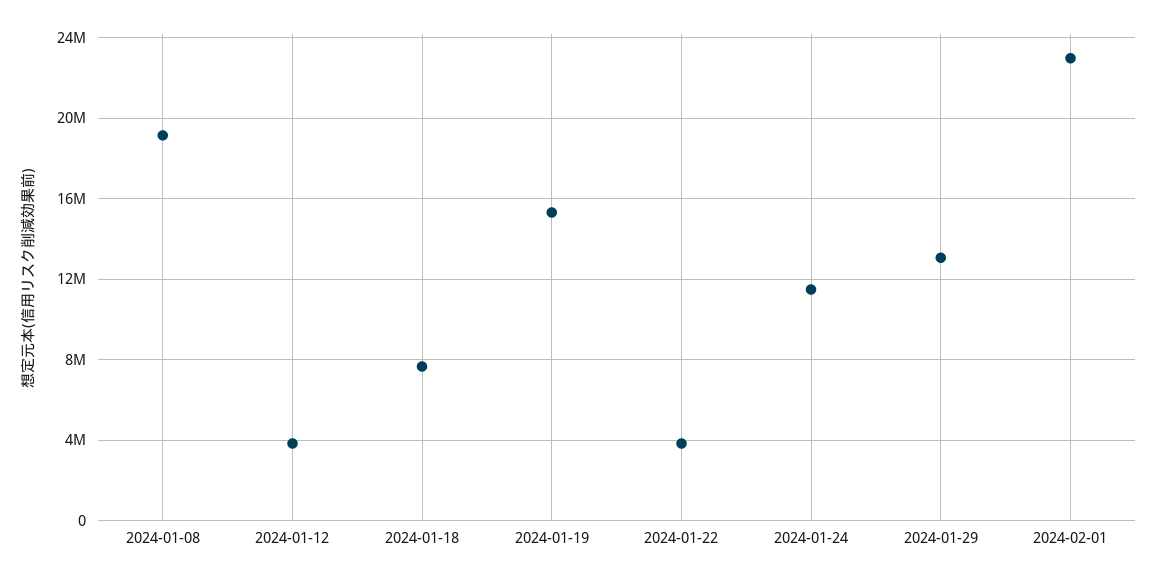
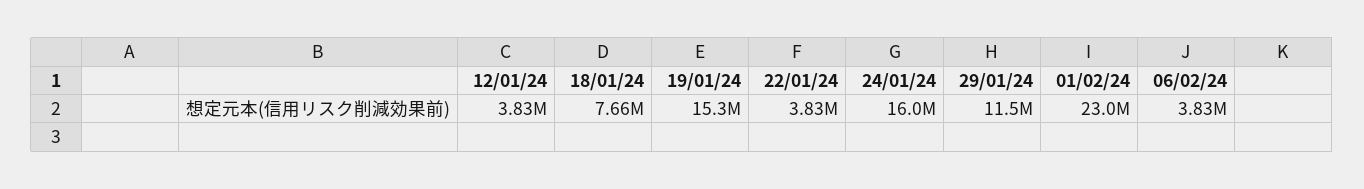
2024-01-08: 19000000 -> none
2024-01-24: 11500000 -> 16000000
2024-01-29: 13000000 -> 11500000
06/02/24: none -> 3830000

